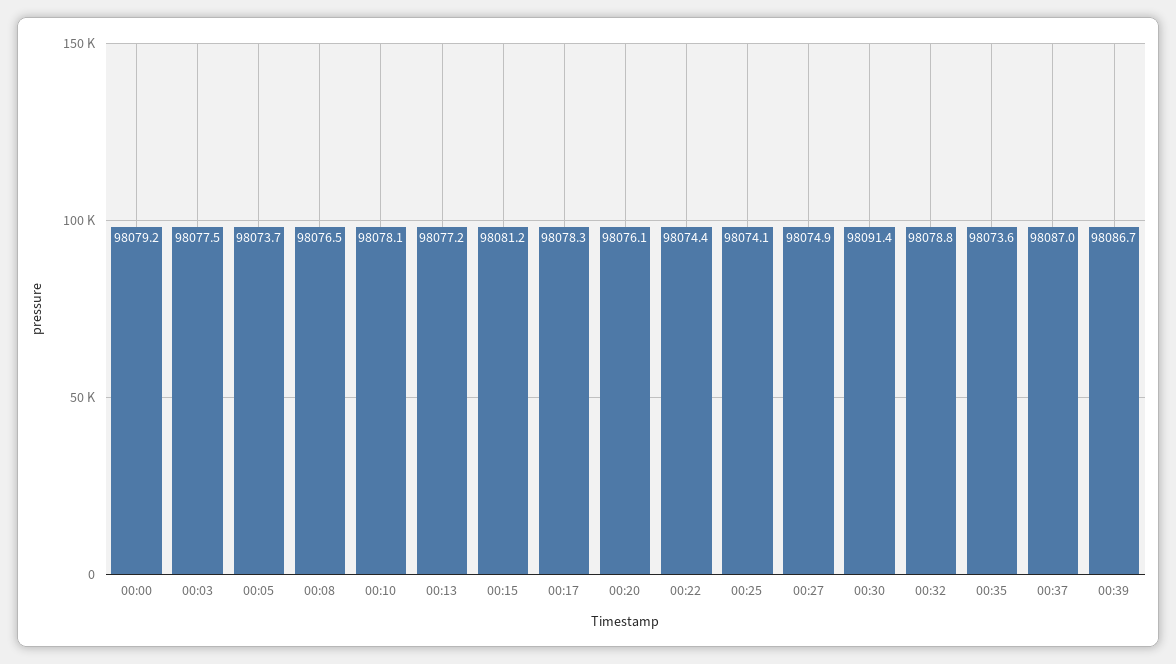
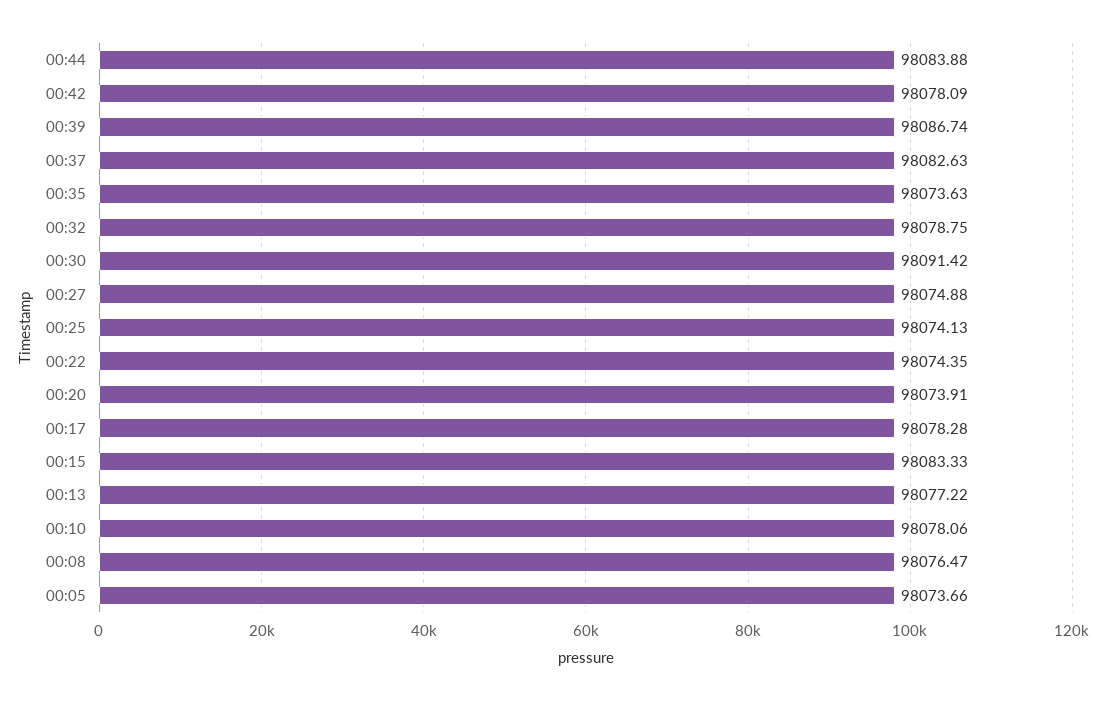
00:00: 98079.2 -> none
00:03: 98077.5 -> none
00:15: 98081.2 -> 98083.33
00:20: 98076.1 -> 98073.91
00:37: 98087 -> 98082.63
00:44: none -> 98083.88
00:42: none -> 98078.09

